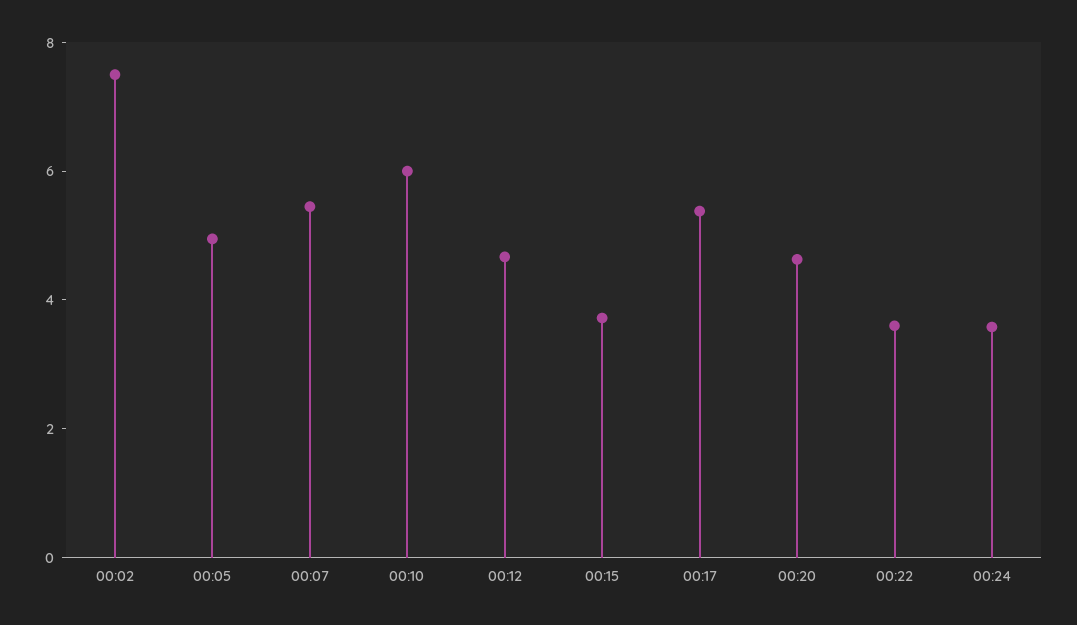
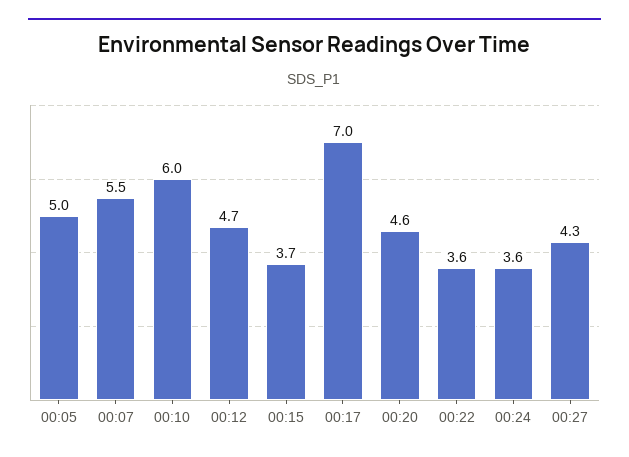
00:02: 7.5 -> none
00:17: 5.5 -> 7
00:27: none -> 4.3

